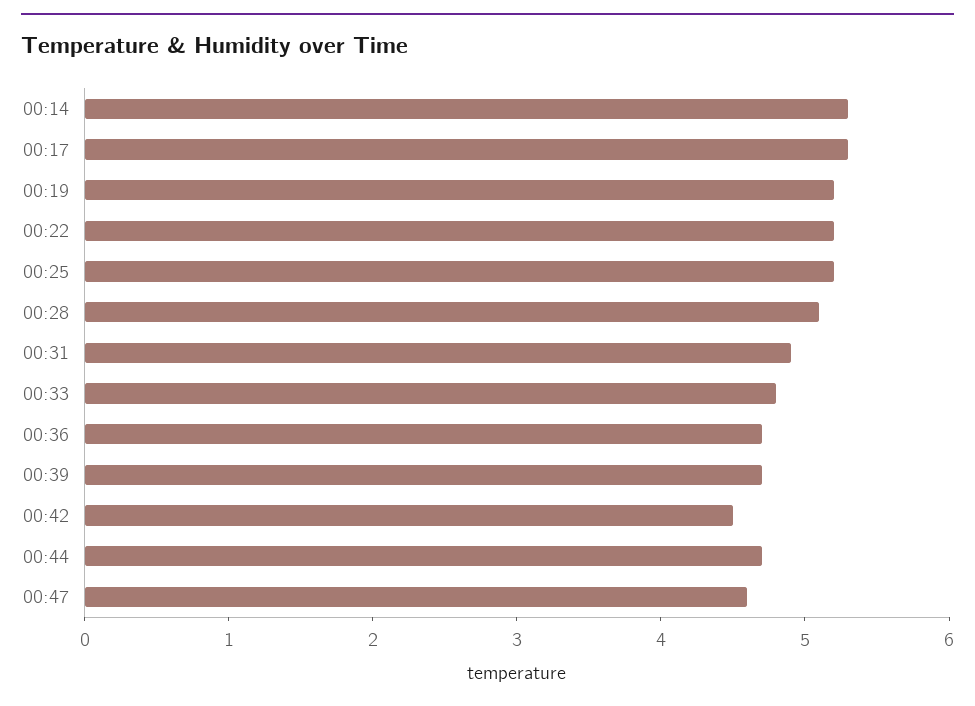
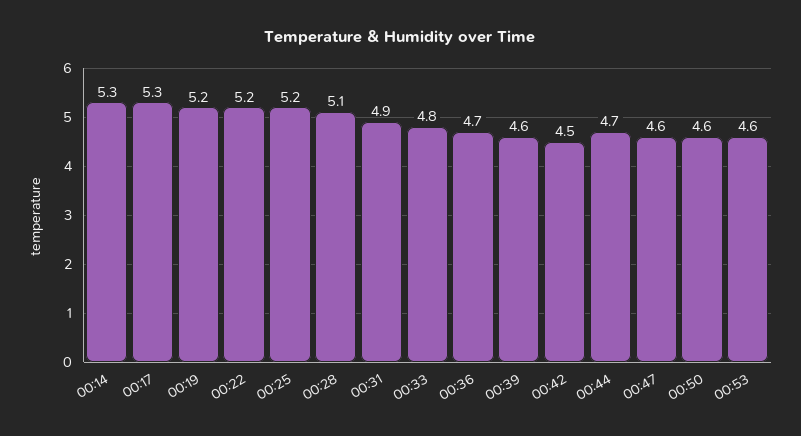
00:39: 4.7 -> 4.6
00:50: none -> 4.6
00:53: none -> 4.6

